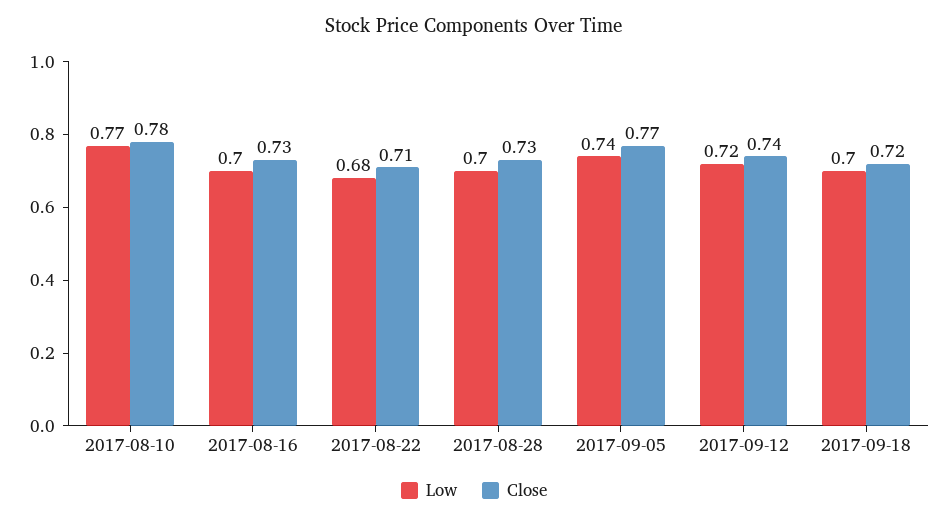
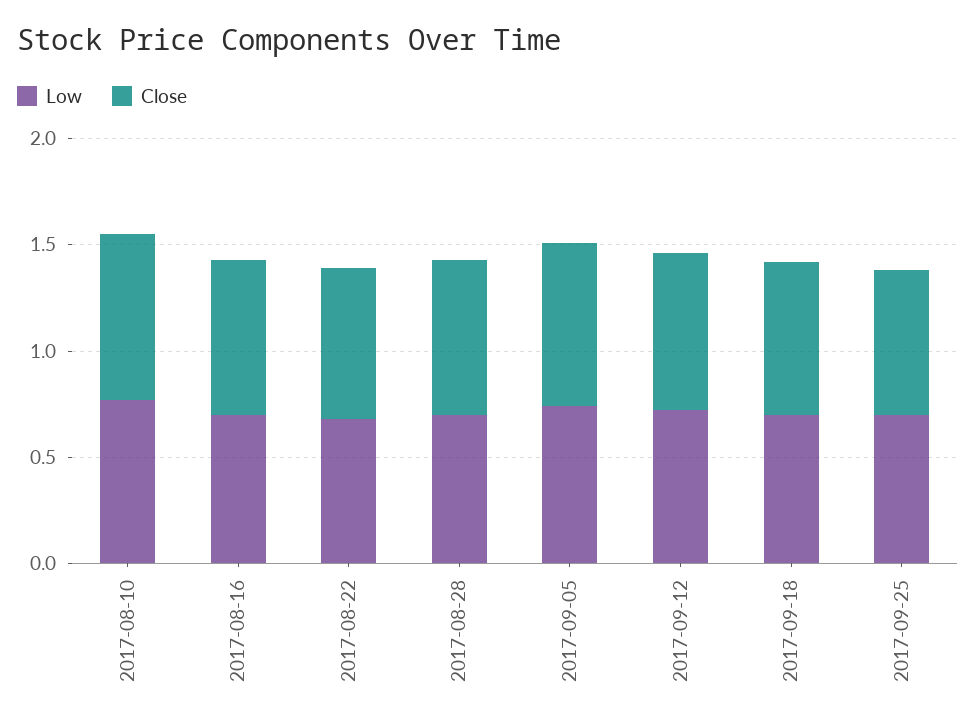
Low, 2017-09-25: none -> 0.7
Close, 2017-09-25: none -> 0.7

